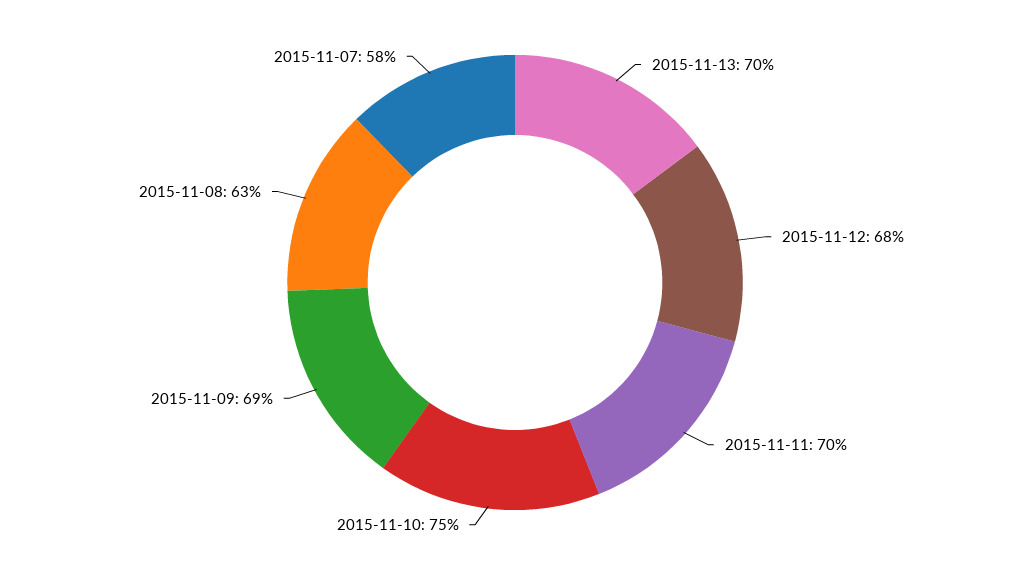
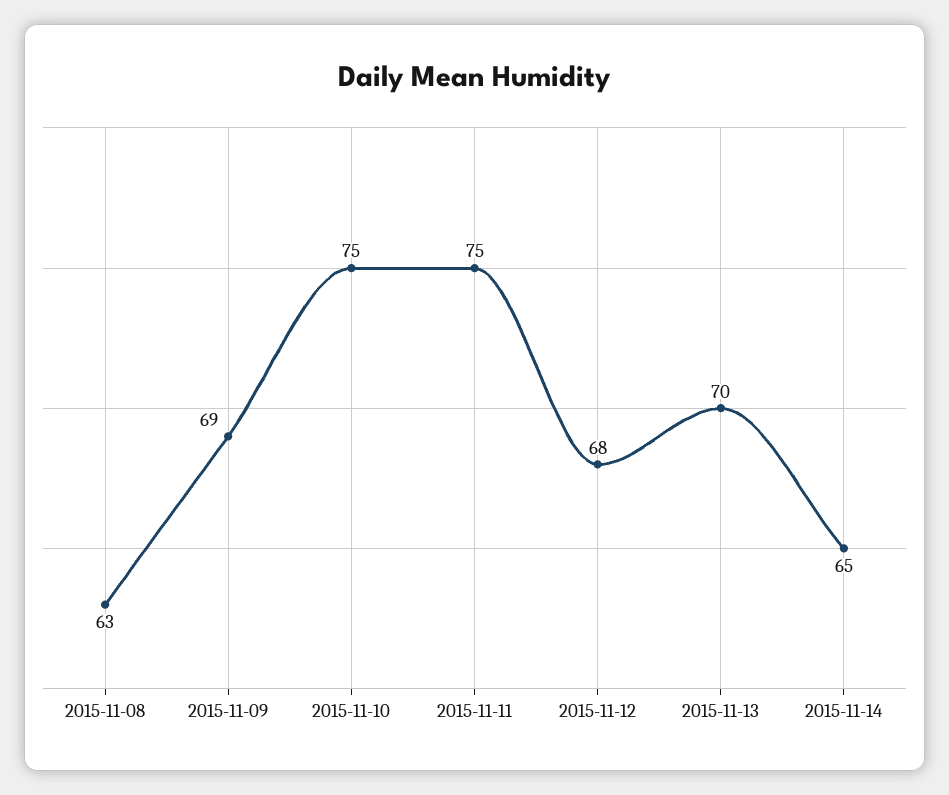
2015-11-11: 70 -> 75
2015-11-07: 58 -> none
2015-11-14: none -> 65

